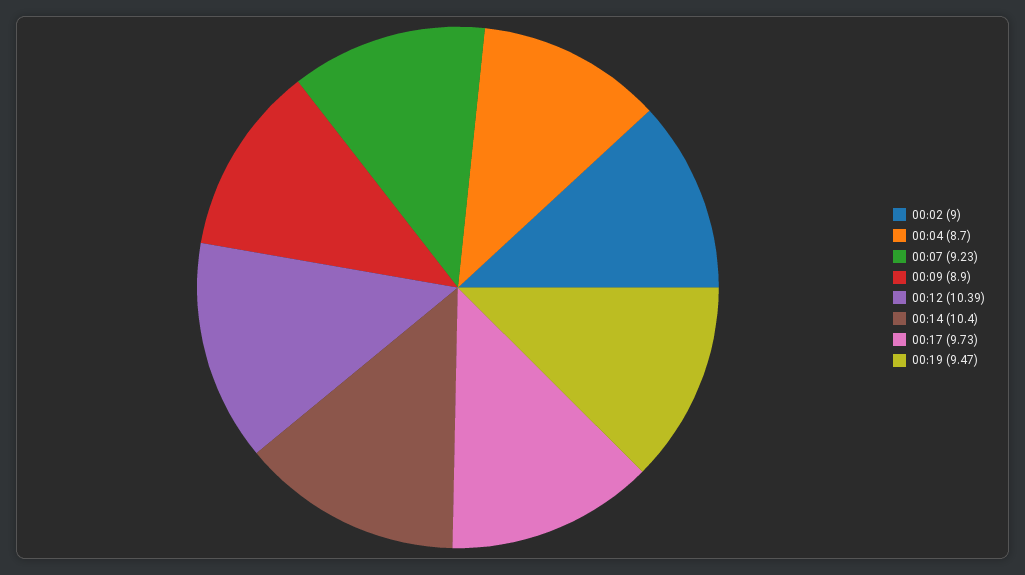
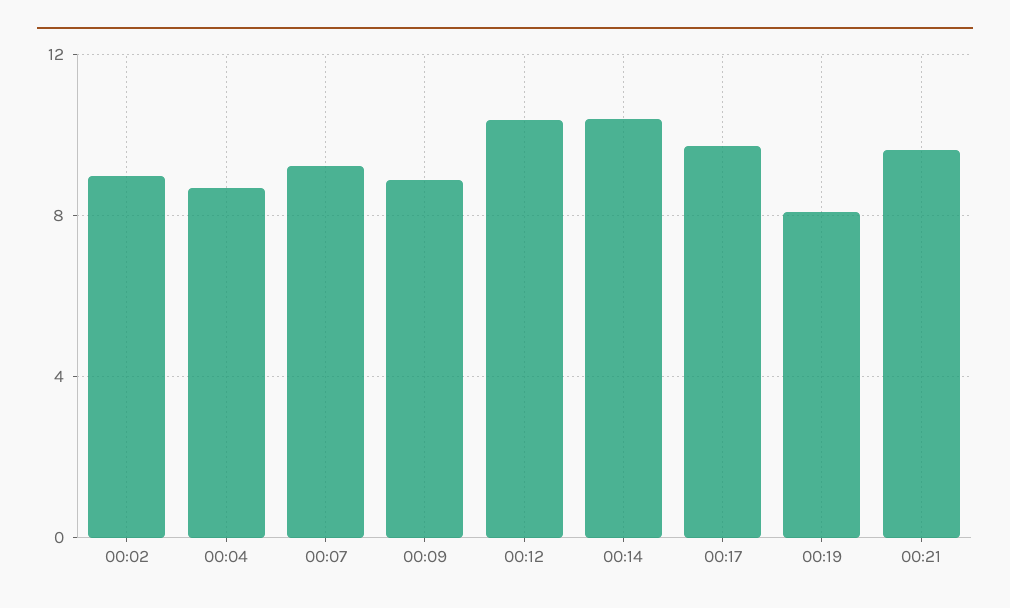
00:19: 9.47 -> 8
00:21: none -> 9.5

